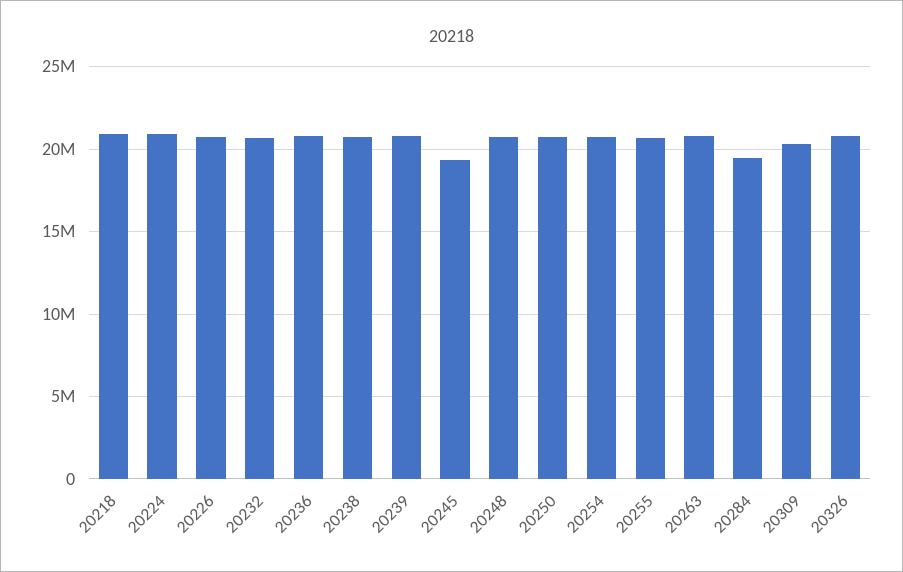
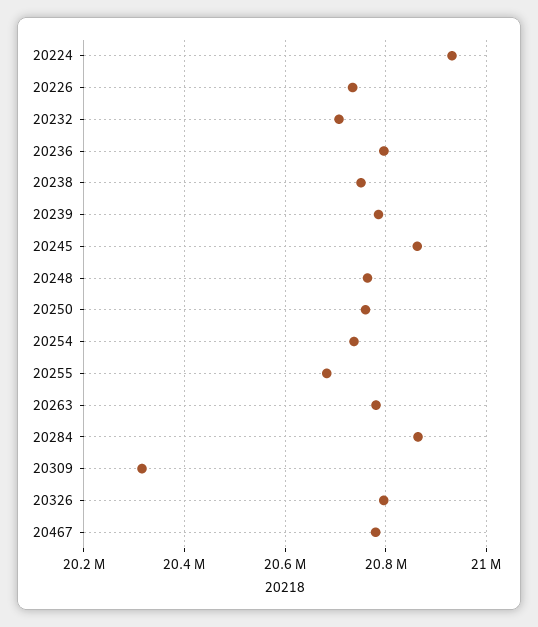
20218: 21000000 -> none
20245: 19500000 -> 20860000
20284: 19500000 -> 20860000
20467: none -> 20780000

